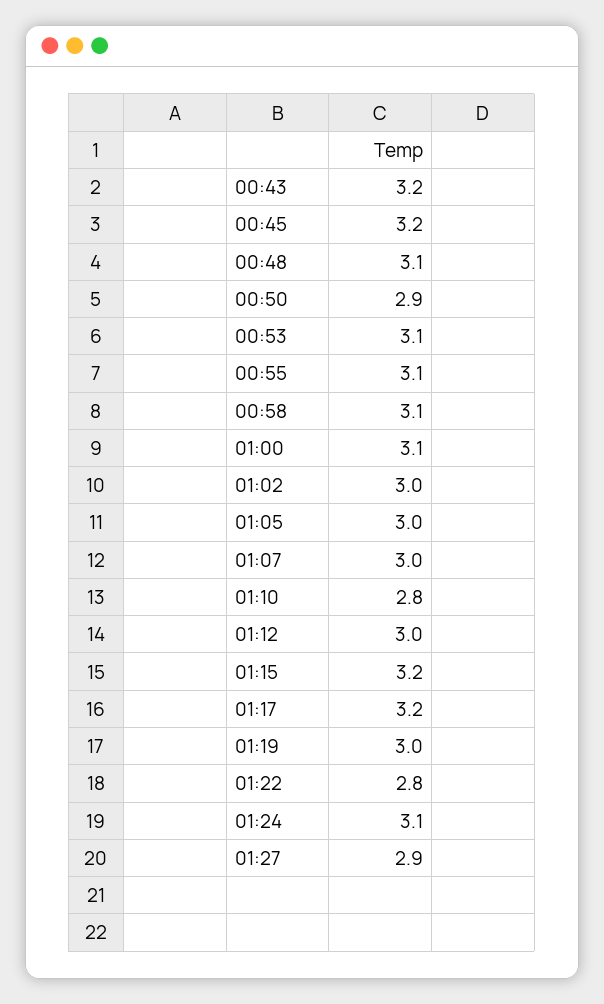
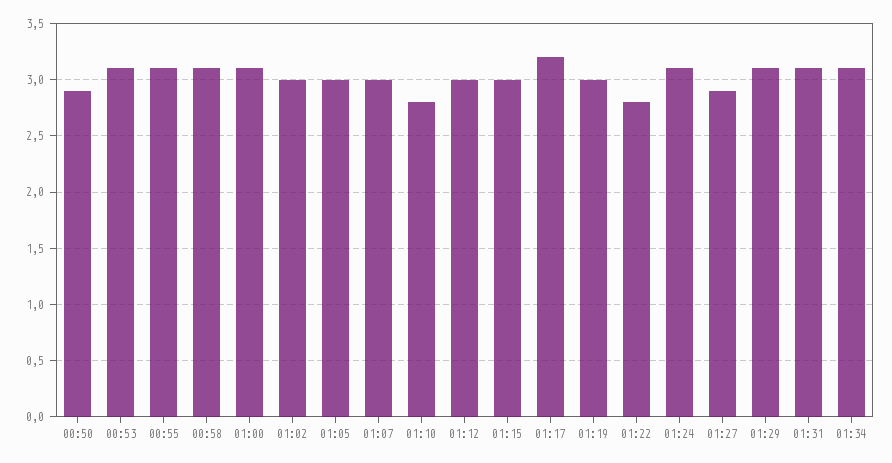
00:43: 3.2 -> none
00:45: 3.2 -> none
00:48: 3.1 -> none
01:15: 3.2 -> 3
01:29: none -> 3.1
01:31: none -> 3.1
01:34: none -> 3.1

